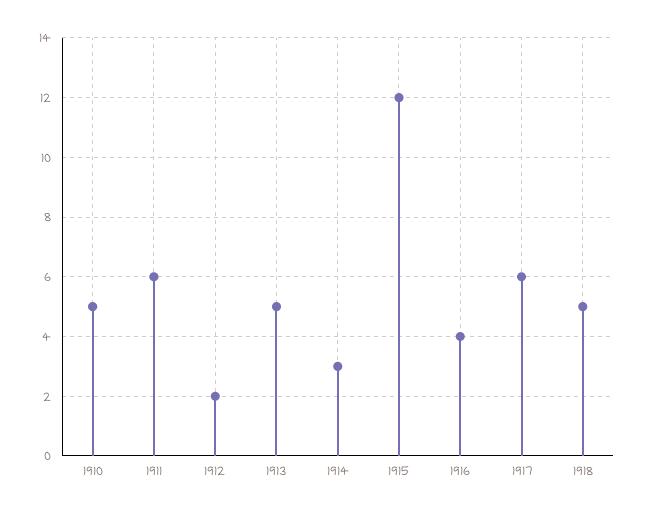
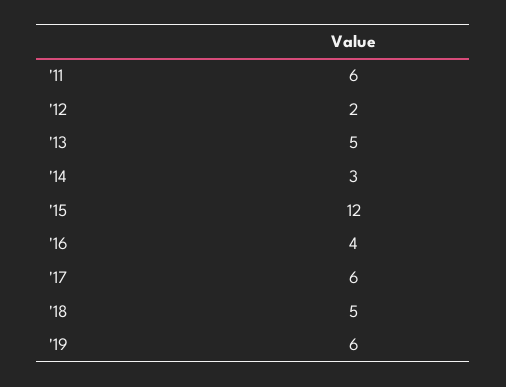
1910: 5 -> none
'19: none -> 6

